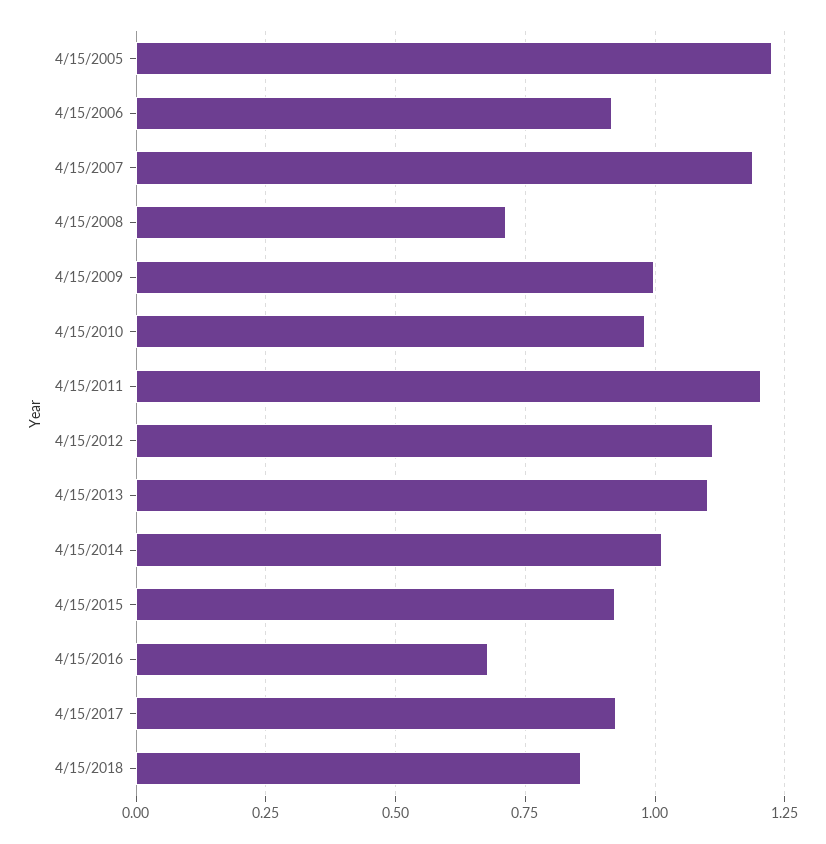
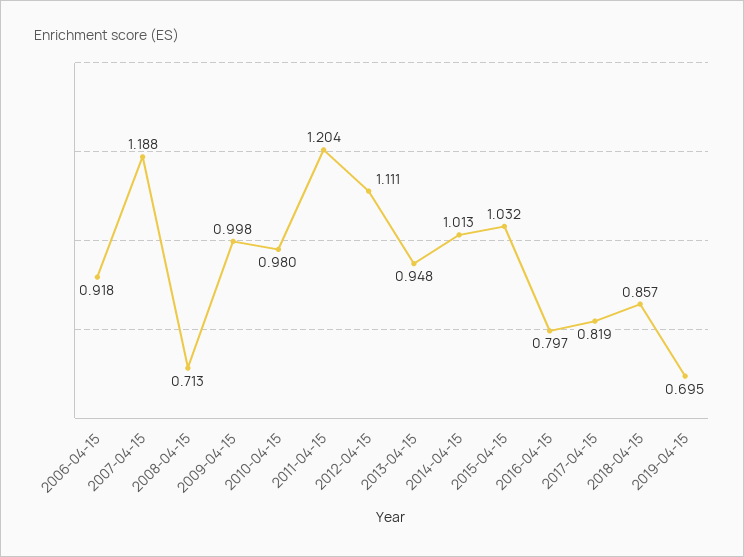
4/15/2005: 1.225 -> none
4/15/2013: 1.1 -> 0.948
4/15/2015: 0.925 -> 1.032
4/15/2016: 0.675 -> 0.797
4/15/2017: 0.925 -> 0.819
2019-04-15: none -> 0.695

